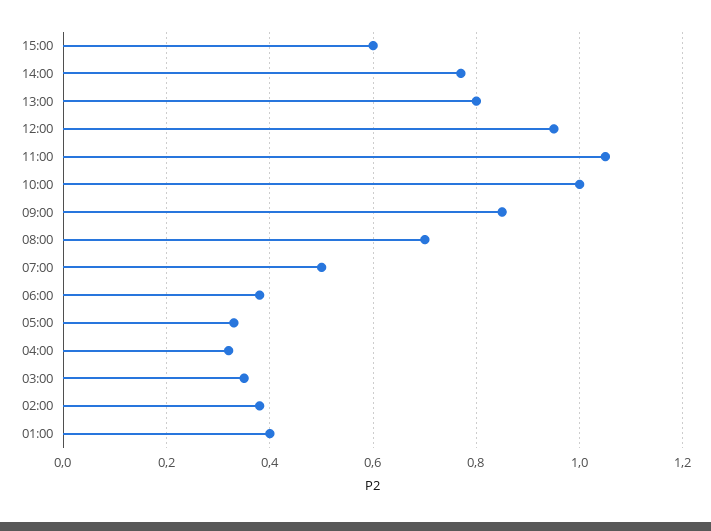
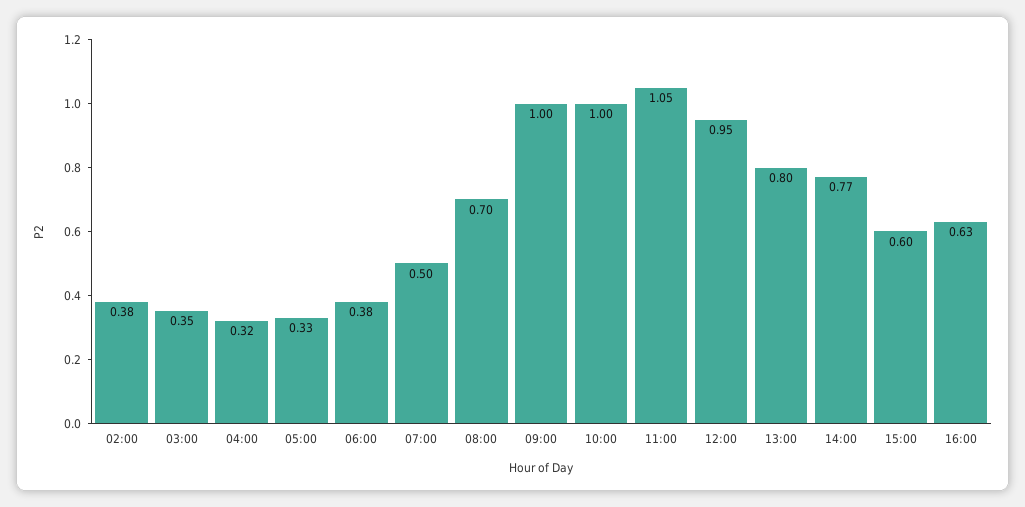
09:00: 0.85 -> 1
01:00: 0.4 -> none
16:00: none -> 0.63

